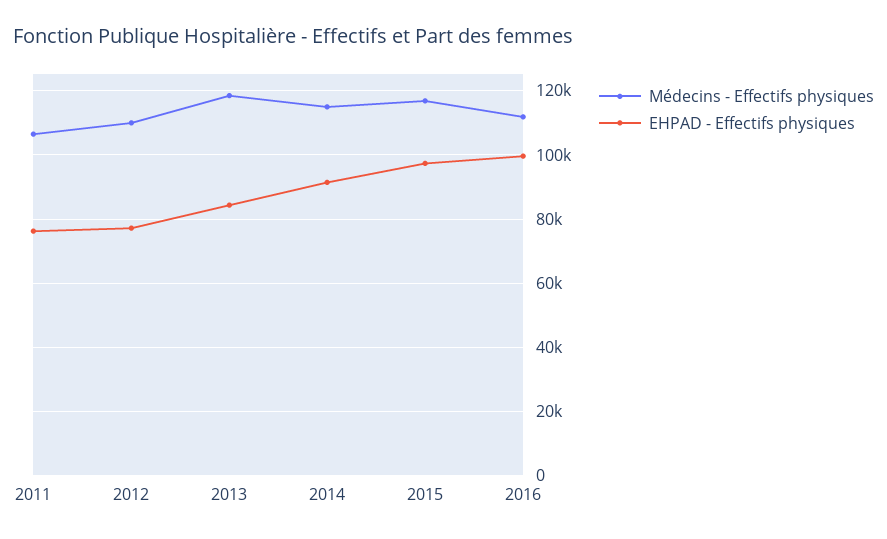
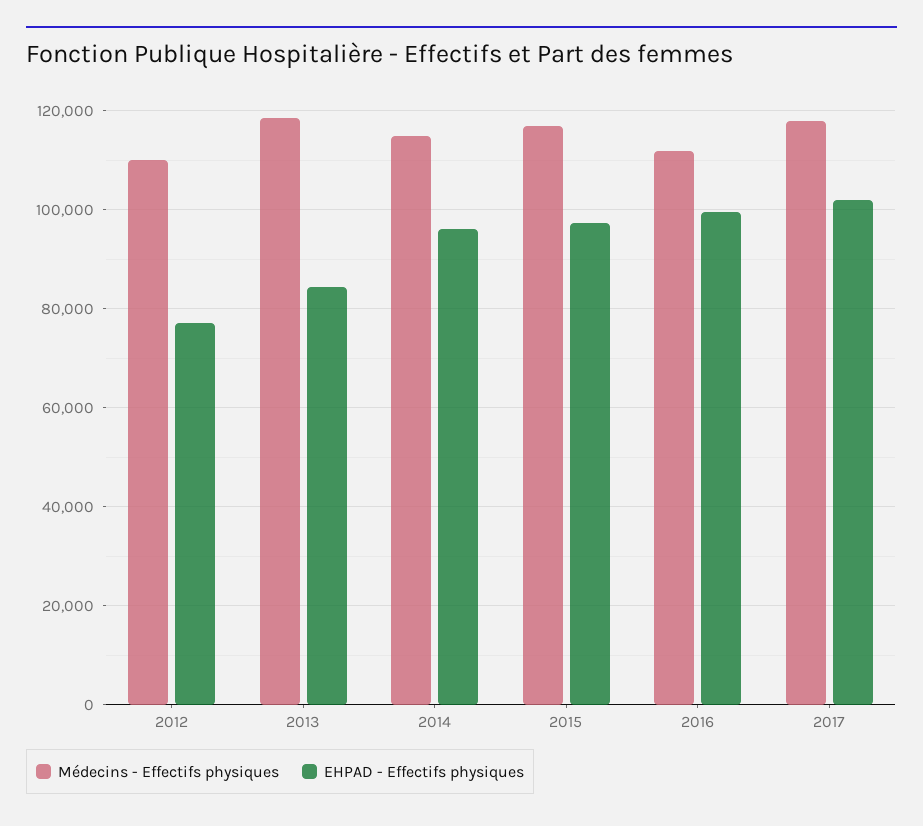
Médecins - Effectifs physiques, 2011: 106000 -> none
EHPAD - Effectifs physiques, 2011: 76000 -> none
EHPAD - Effectifs physiques, 2014: 92000 -> 96000
Médecins - Effectifs physiques, 2017: none -> 118000
EHPAD - Effectifs physiques, 2017: none -> 102000

